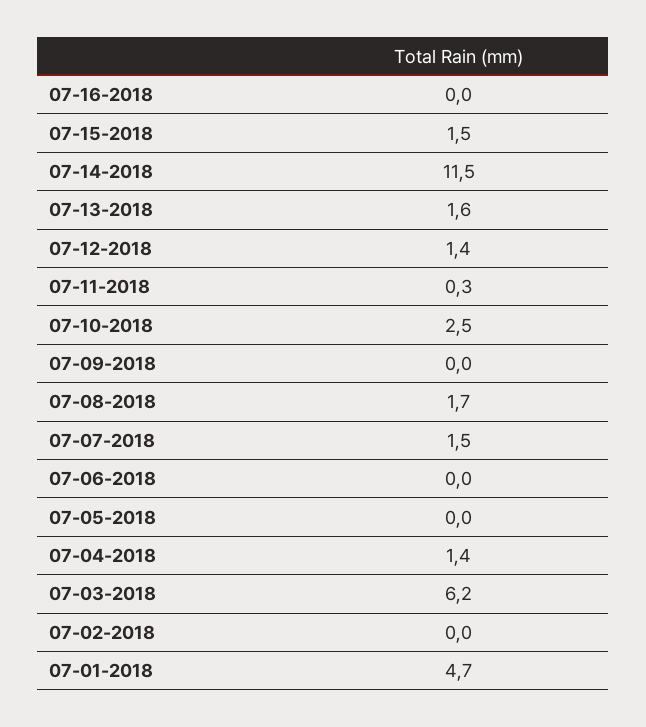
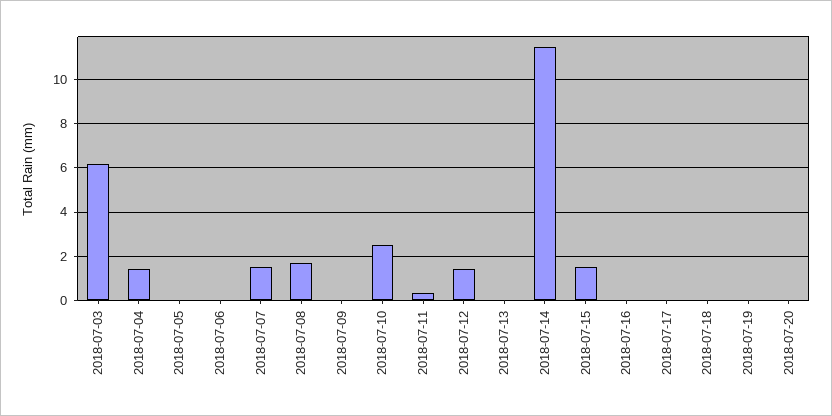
07-13-2018: 1.6 -> 0
07-02-2018: 0 -> none
07-01-2018: 4.7 -> none
2018-07-17: none -> 0
2018-07-18: none -> 0
2018-07-19: none -> 0
2018-07-20: none -> 0

